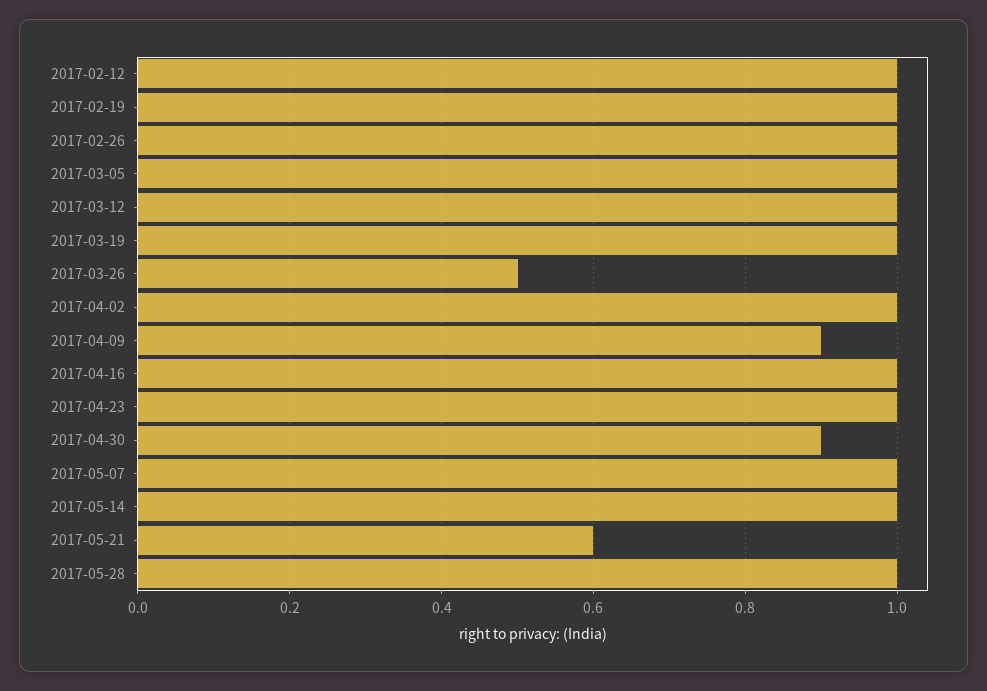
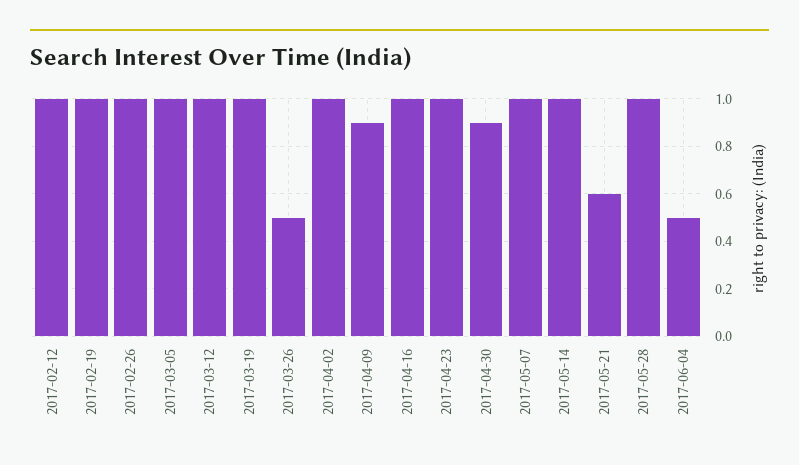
2017-06-04: none -> 0.5

